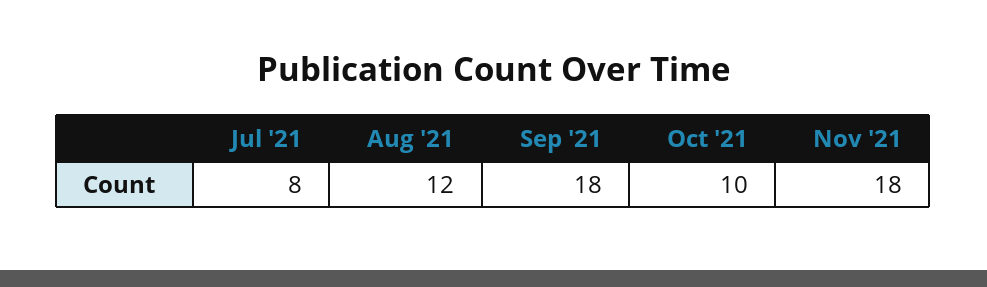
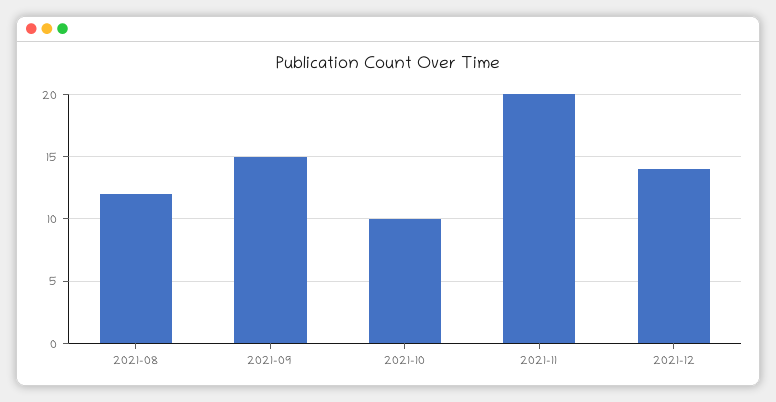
Jul '21: 8 -> none
Sep '21: 18 -> 15
Nov '21: 18 -> 20
2021-12: none -> 14

